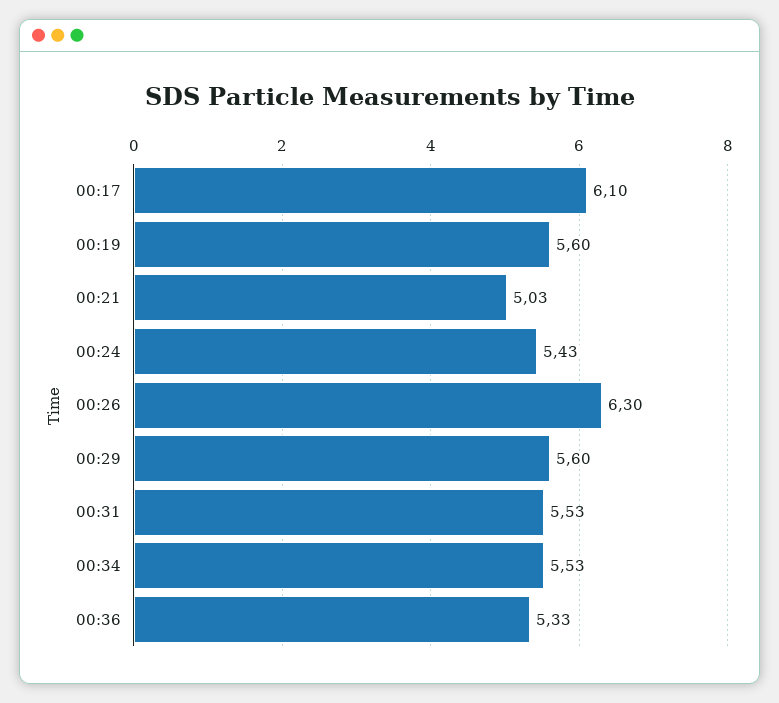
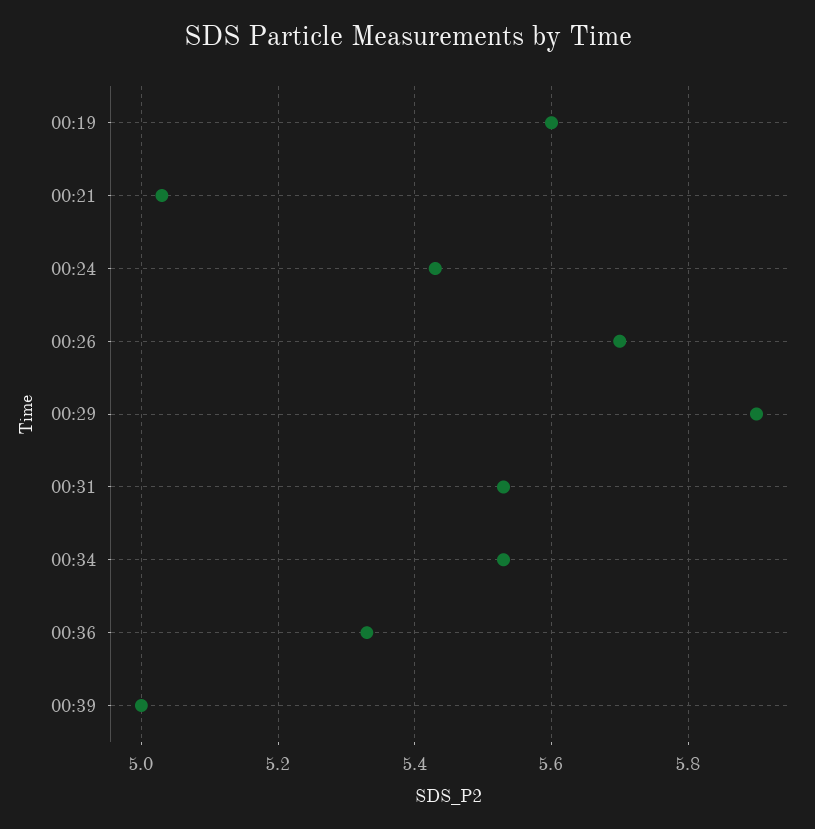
00:17: 6.1 -> none
00:26: 6.3 -> 5.7
00:29: 5.6 -> 5.9
00:39: none -> 5

